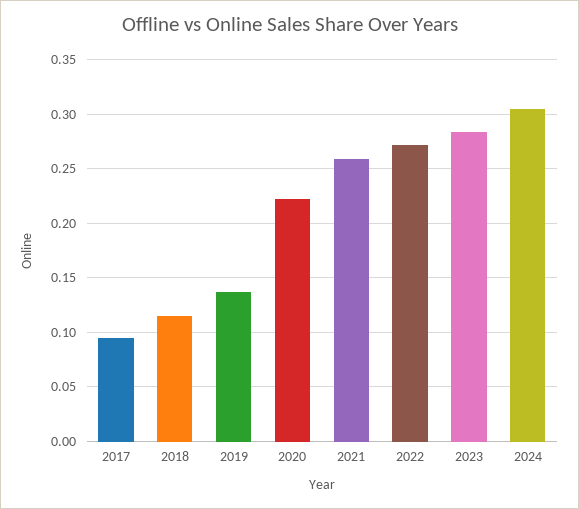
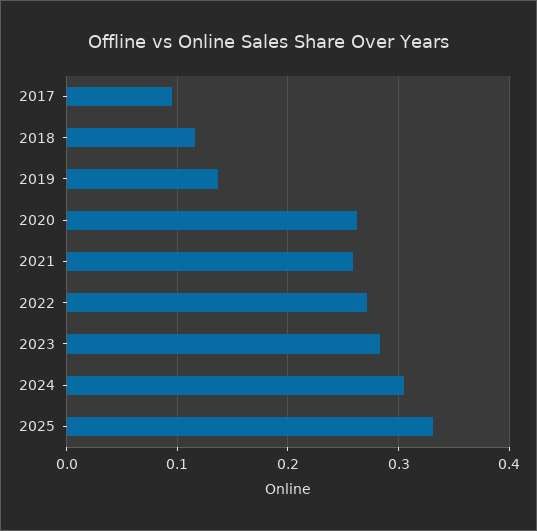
2020: 0.22 -> 0.26
2025: none -> 0.33

